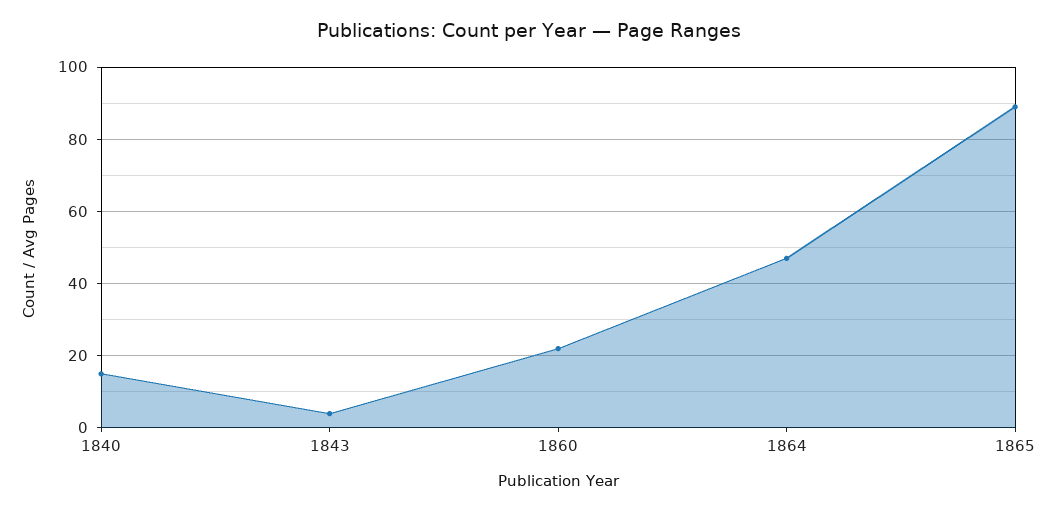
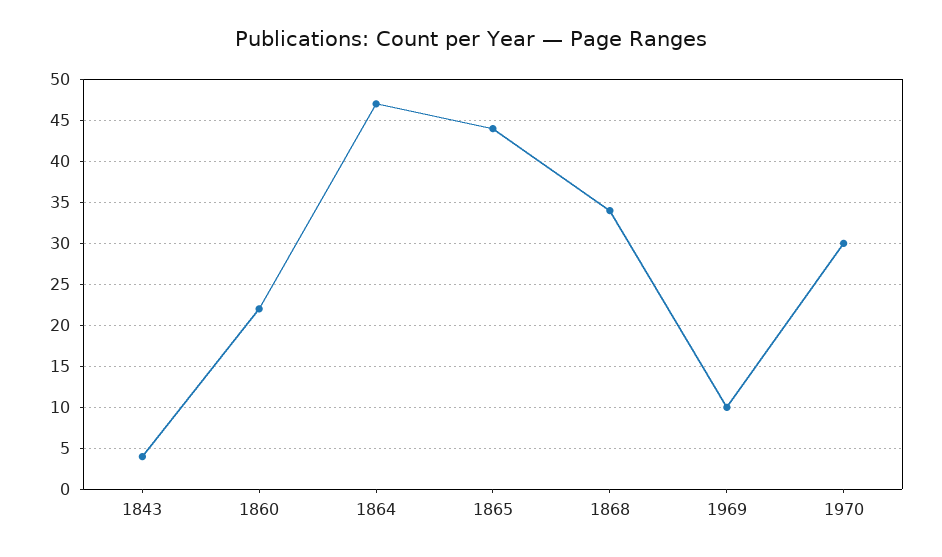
1840: 15 -> none
1865: 90 -> 44
1868: none -> 34
1969: none -> 10
1970: none -> 30

